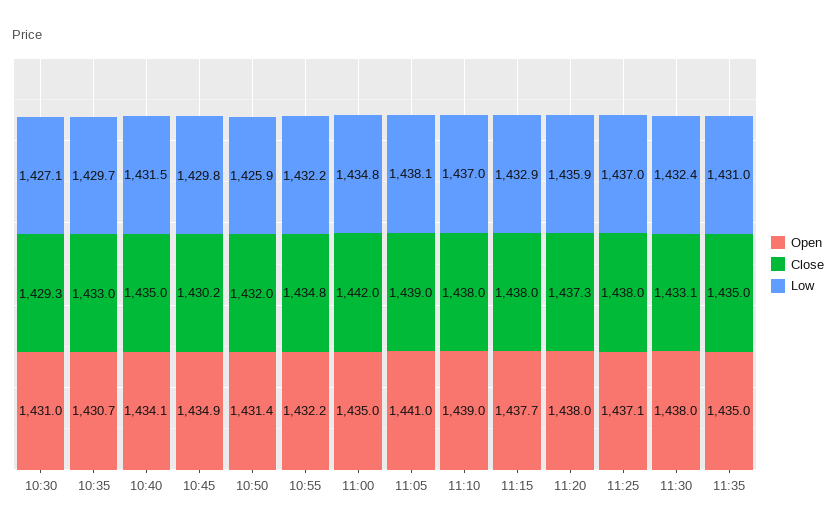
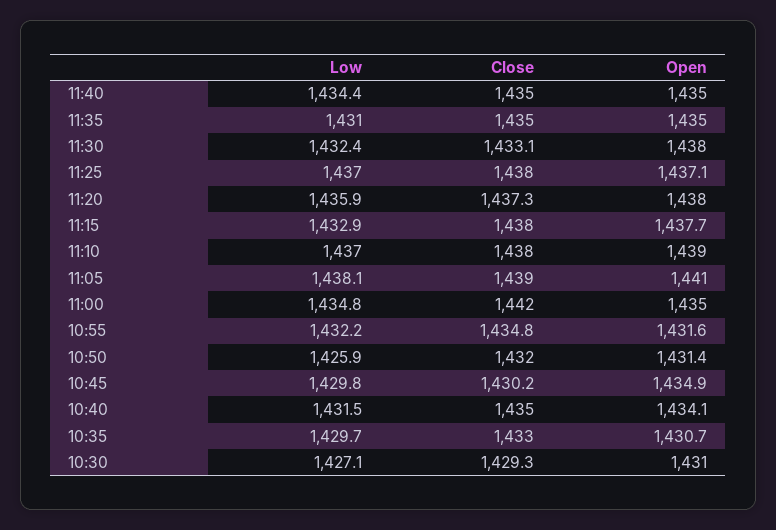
Open, 10:55: 1432.2 -> 1431.6
Low, 11:40: none -> 1434.4
Close, 11:40: none -> 1435
Open, 11:40: none -> 1435

